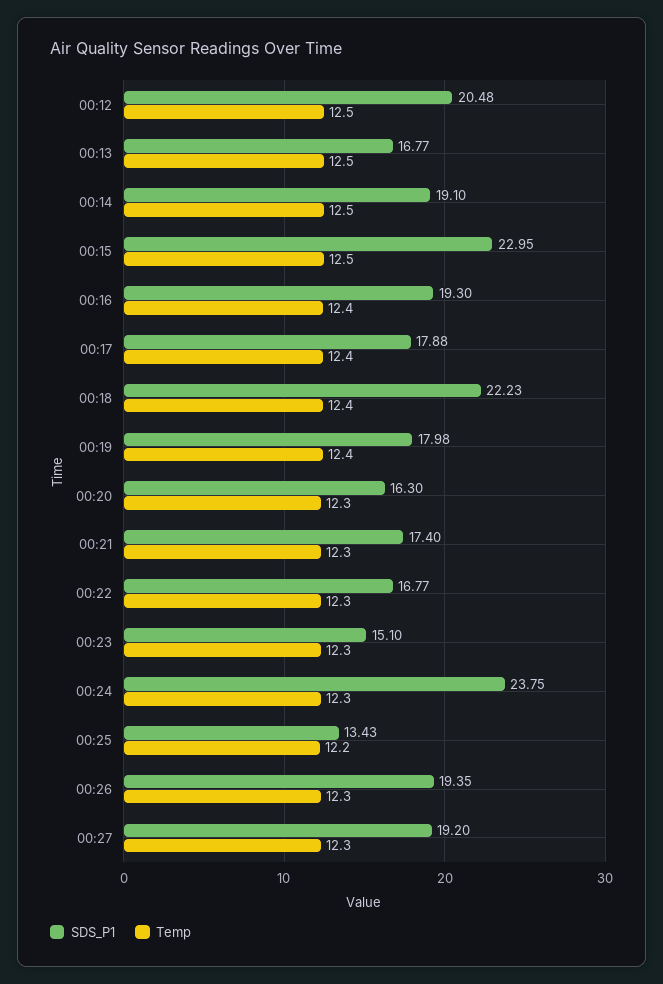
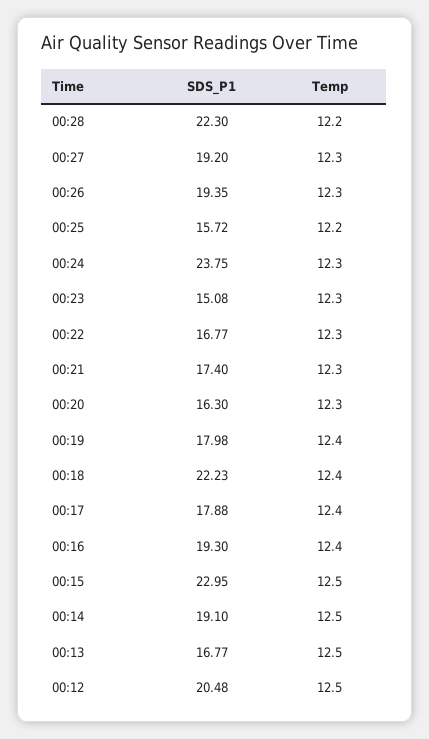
SDS_P1, 00:23: 15.1 -> 15.08
SDS_P1, 00:25: 13.43 -> 15.72
SDS_P1, 00:28: none -> 22.3
Temp, 00:28: none -> 12.2

